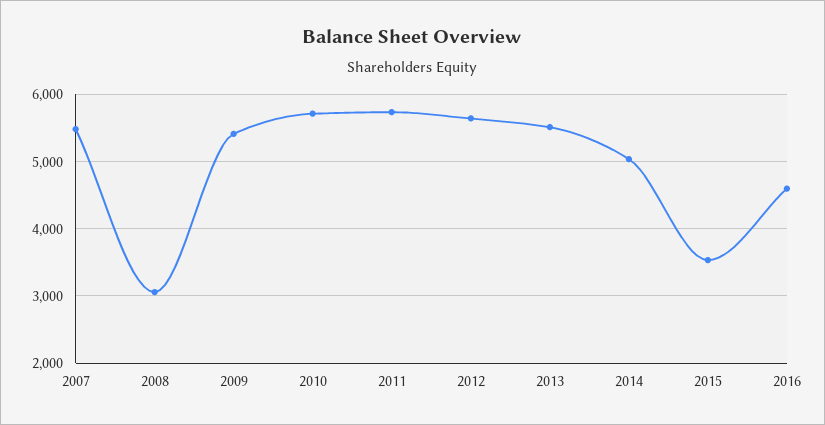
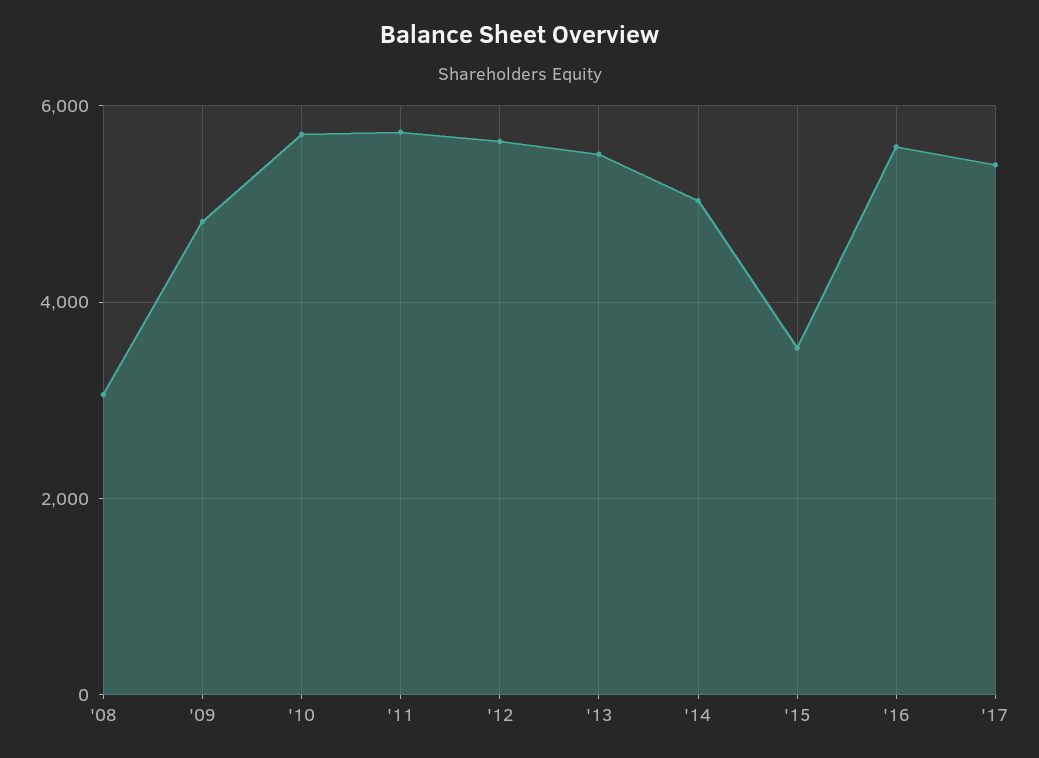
2007: 5500 -> none
2009: 5400 -> 4800
2016: 4600 -> 5600
'17: none -> 5400

